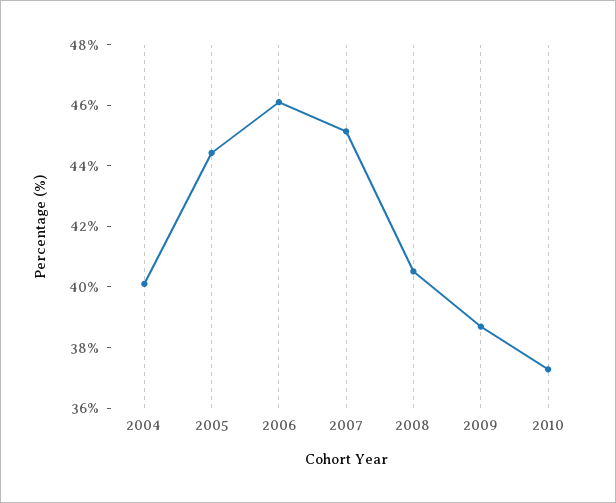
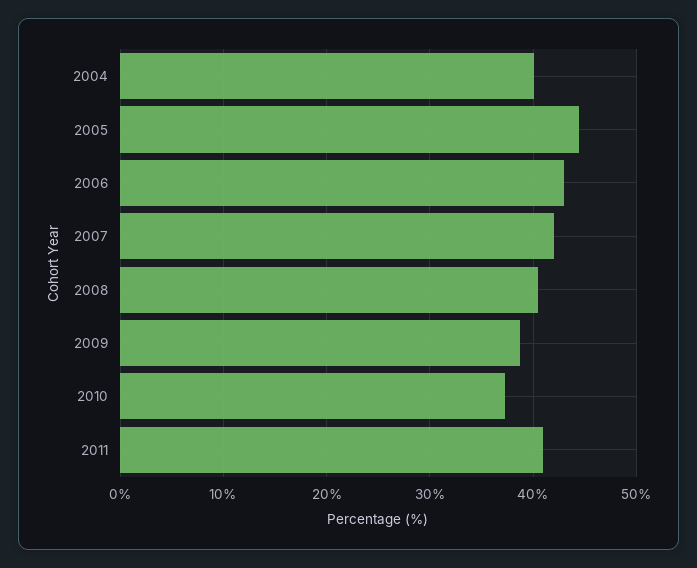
2006: 46 -> 43
2007: 45 -> 42
2011: none -> 41

